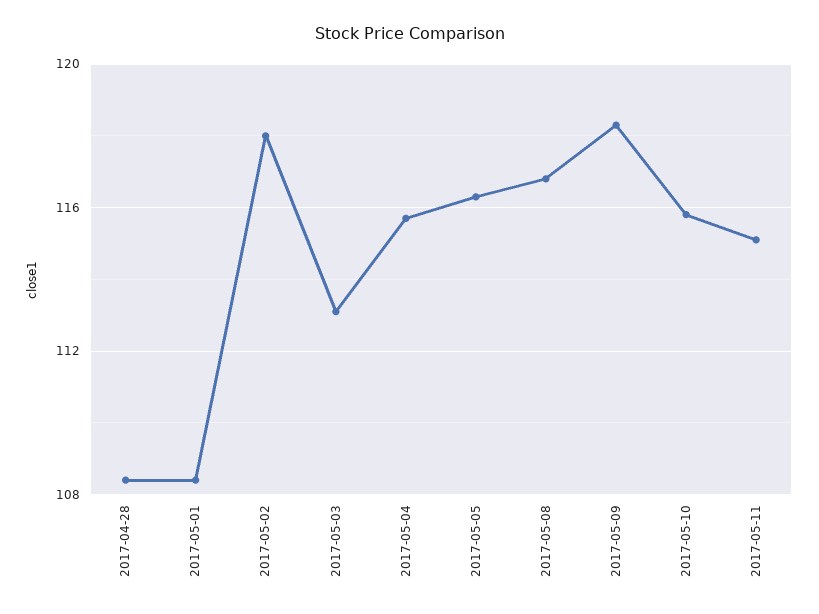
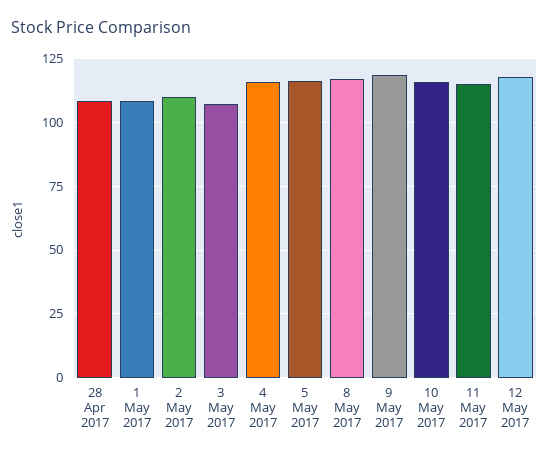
2017-05-02: 118 -> 110
2017-05-03: 113 -> 107.5
12 May 2017: none -> 117.5

